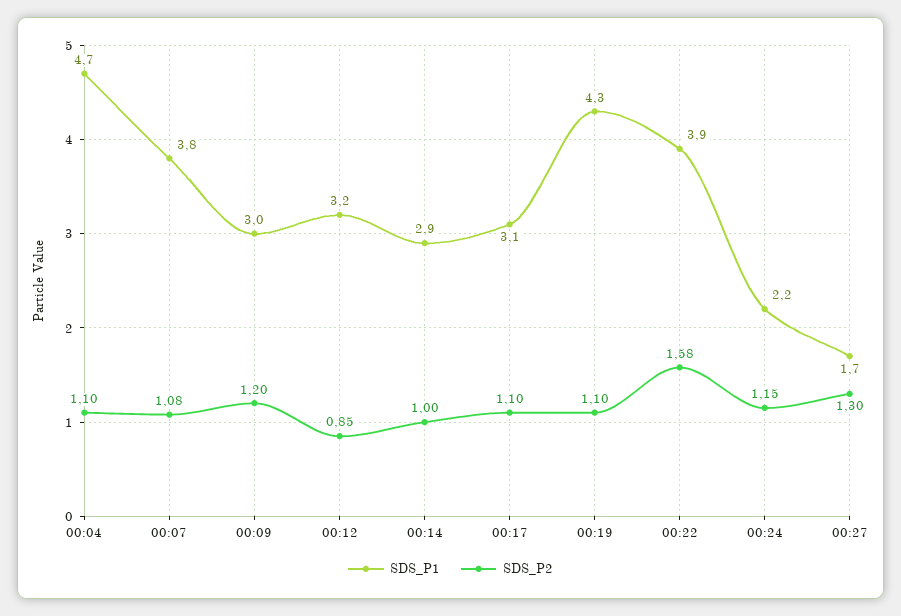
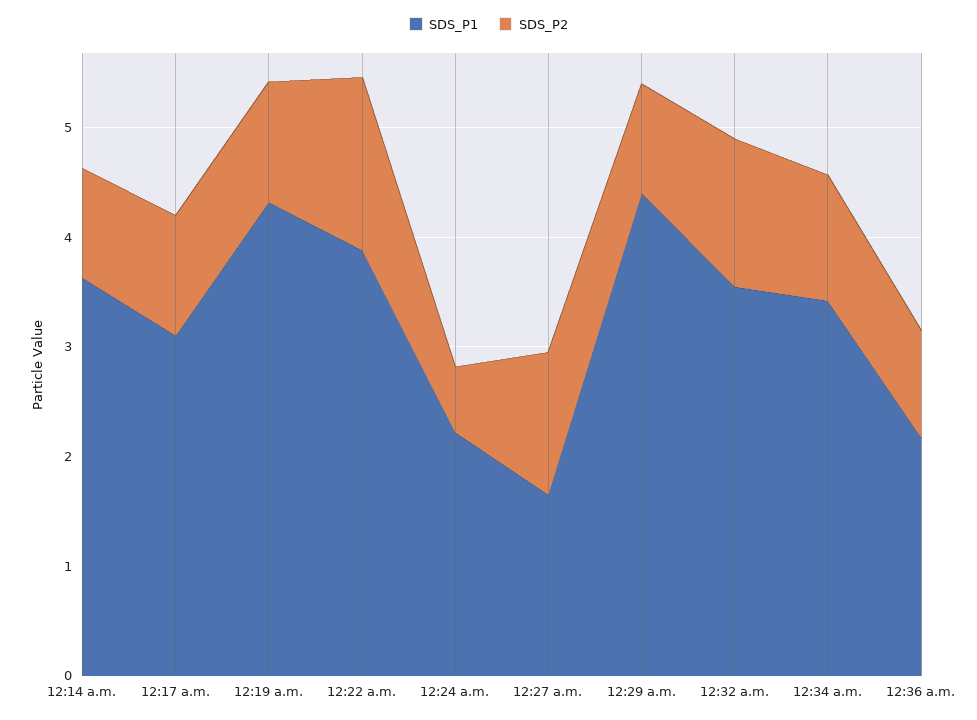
SDS_P1, 00:04: 4.7 -> none
SDS_P2, 00:04: 1.1 -> none
SDS_P1, 00:07: 3.8 -> none
SDS_P2, 00:07: 1.08 -> none
SDS_P1, 00:09: 3 -> none
SDS_P2, 00:09: 1.2 -> none
SDS_P1, 00:12: 3.2 -> none
SDS_P2, 00:12: 0.85 -> none
SDS_P1, 00:14: 2.9 -> 3.6
SDS_P2, 00:24: 1.15 -> 0.6
SDS_P1, 12:29 a.m.: none -> 4.4
SDS_P2, 12:29 a.m.: none -> 1
SDS_P1, 12:32 a.m.: none -> 3.6
SDS_P2, 12:32 a.m.: none -> 1.4
SDS_P1, 12:34 a.m.: none -> 3.4
SDS_P2, 12:34 a.m.: none -> 1.2
SDS_P1, 12:36 a.m.: none -> 2.2
SDS_P2, 12:36 a.m.: none -> 1

